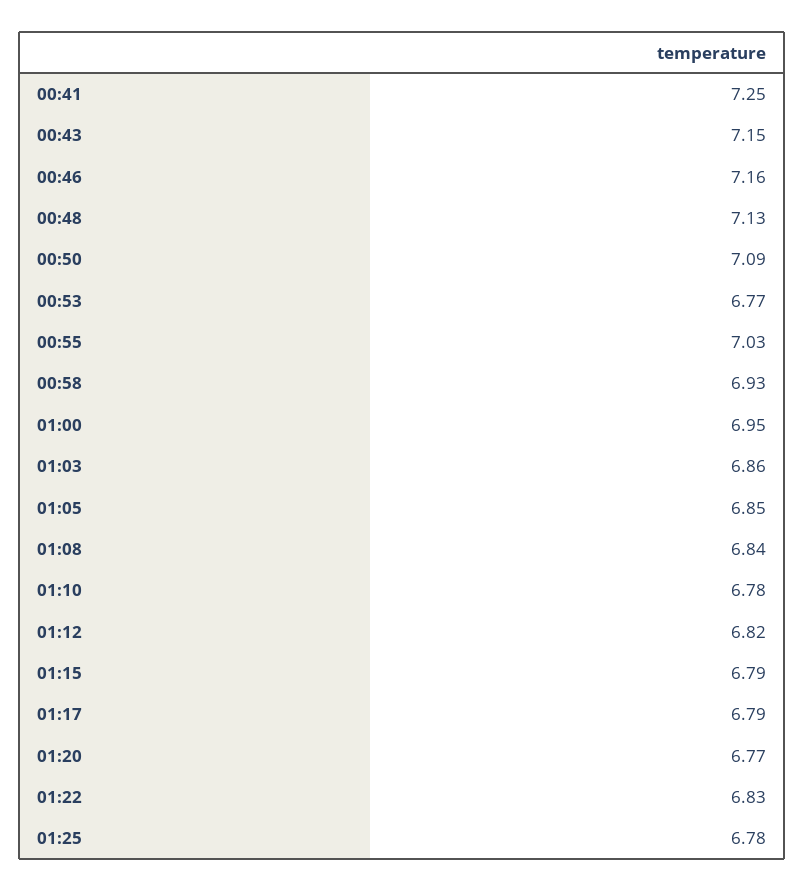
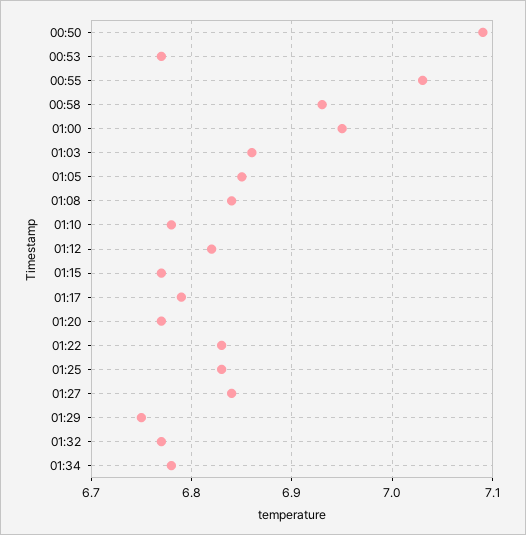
00:41: 7.25 -> none
00:43: 7.15 -> none
00:46: 7.16 -> none
00:48: 7.13 -> none
01:15: 6.79 -> 6.77
01:25: 6.78 -> 6.83
01:27: none -> 6.84
01:29: none -> 6.75
01:32: none -> 6.77
01:34: none -> 6.78

